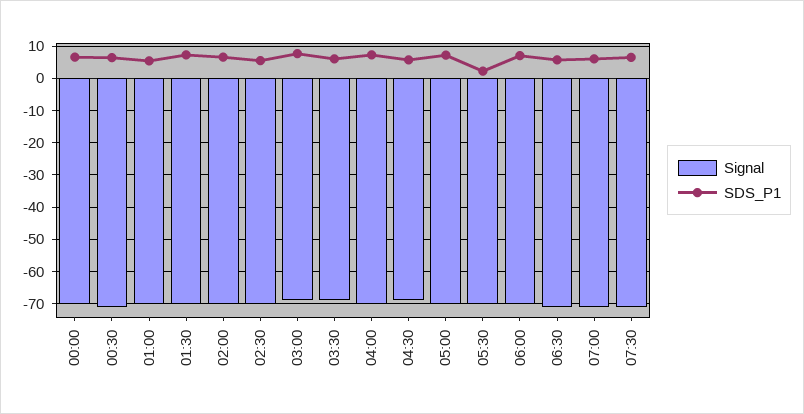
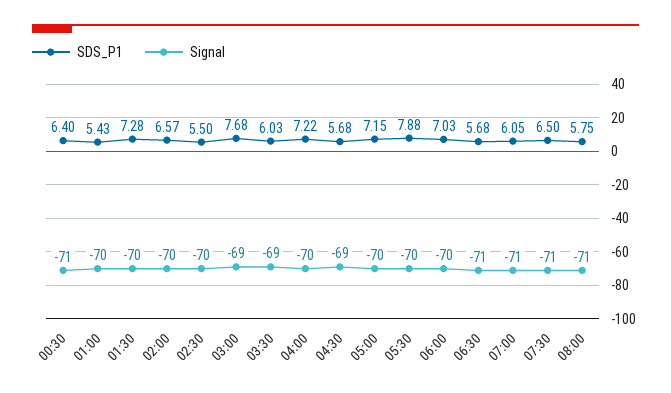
Signal, 00:00: -70 -> none
SDS_P1, 00:00: 6 -> none
SDS_P1, 05:30: 2 -> 7.88
SDS_P1, 08:00: none -> 5.75
Signal, 08:00: none -> -71

